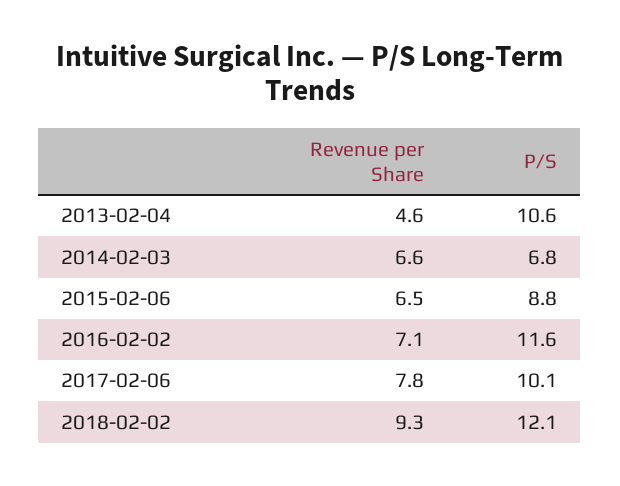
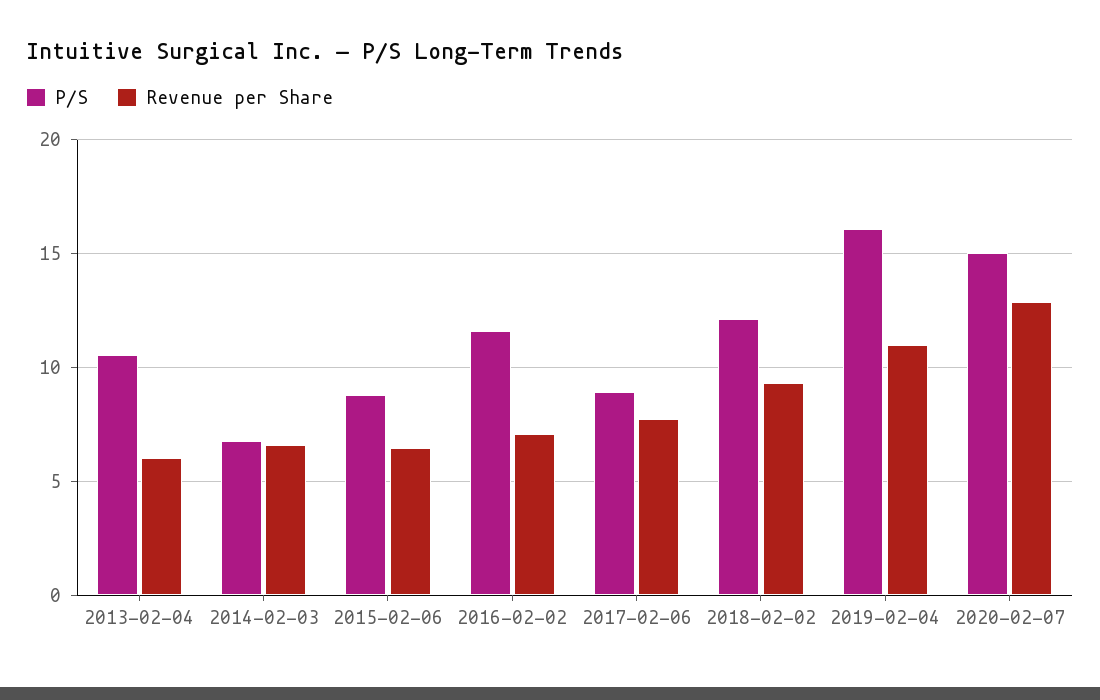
Revenue per Share, 2013-02-04: 4.6 -> 6
P/S, 2017-02-06: 10.1 -> 9
P/S, 2019-02-04: none -> 16
Revenue per Share, 2019-02-04: none -> 11
P/S, 2020-02-07: none -> 15
Revenue per Share, 2020-02-07: none -> 13

